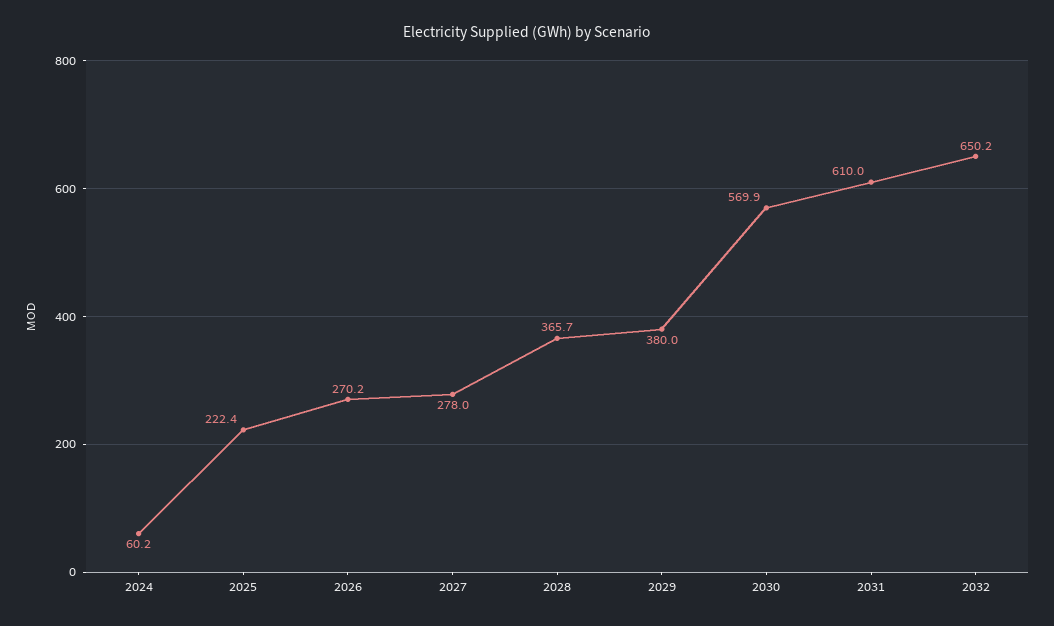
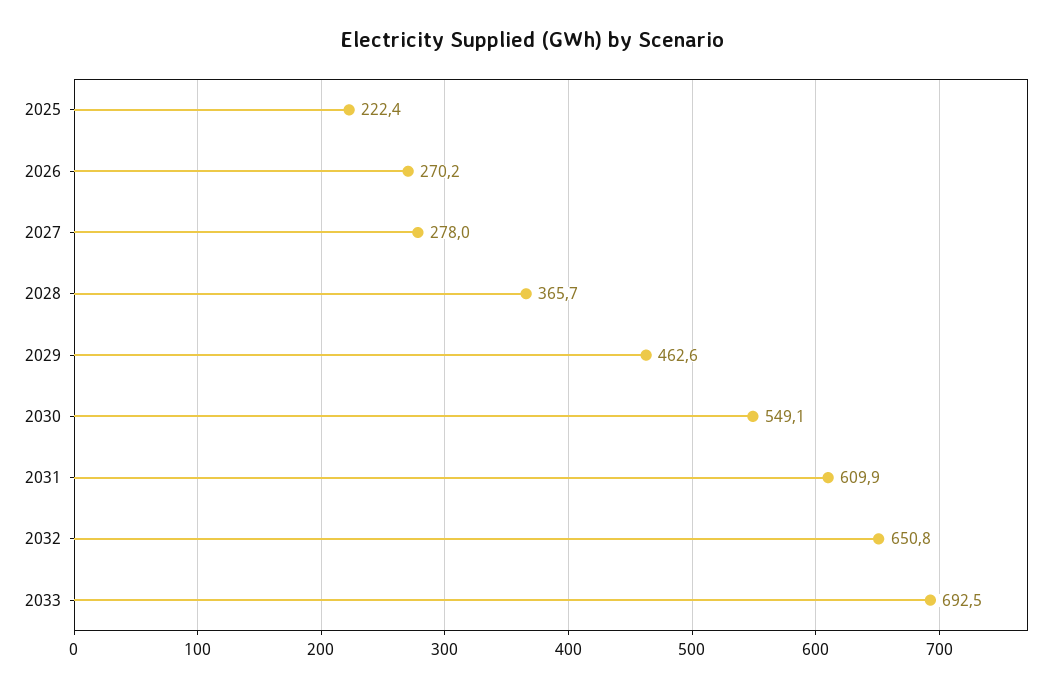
2024: 60.2 -> none
2029: 380 -> 462.6
2030: 569.9 -> 549.1
2031: 610 -> 609.9
2032: 650.2 -> 650.8
2033: none -> 692.5

